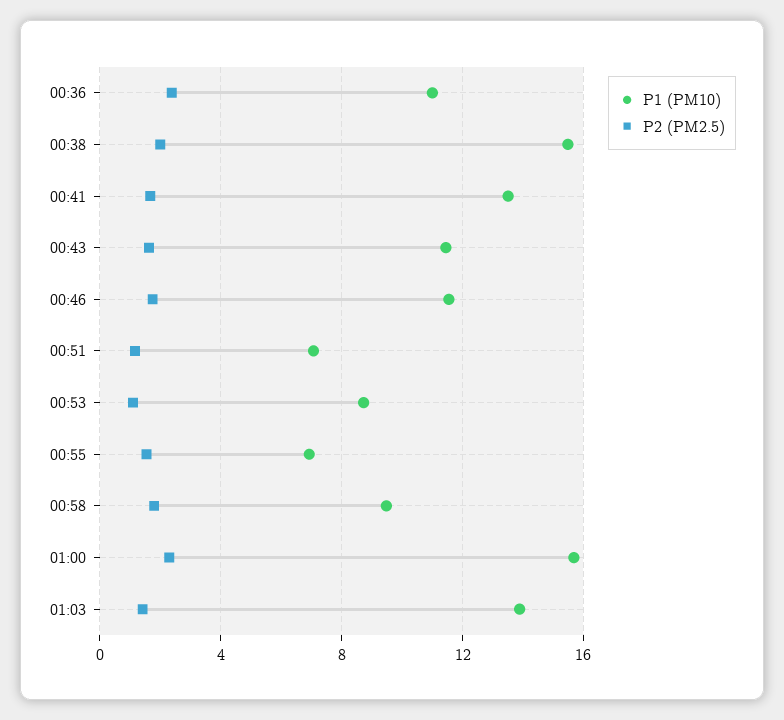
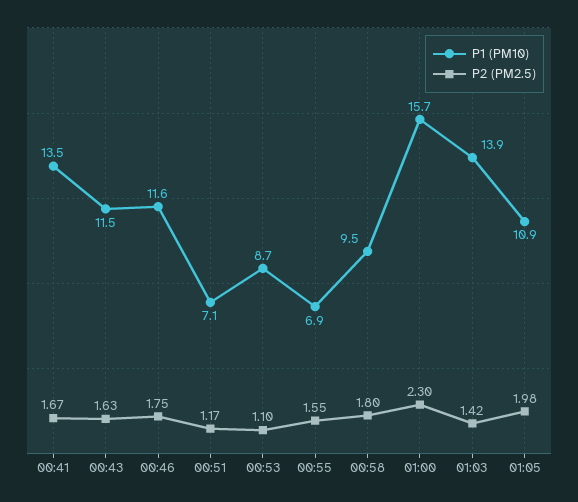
P1 (PM10), 00:36: 11 -> none
P2 (PM2.5), 00:36: 2.5 -> none
P1 (PM10), 00:38: 15.5 -> none
P2 (PM2.5), 00:38: 2 -> none
P1 (PM10), 01:05: none -> 10.9
P2 (PM2.5), 01:05: none -> 1.98

